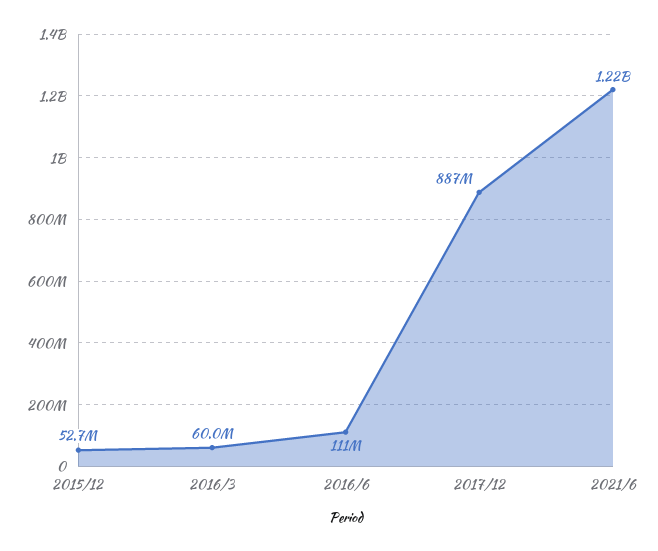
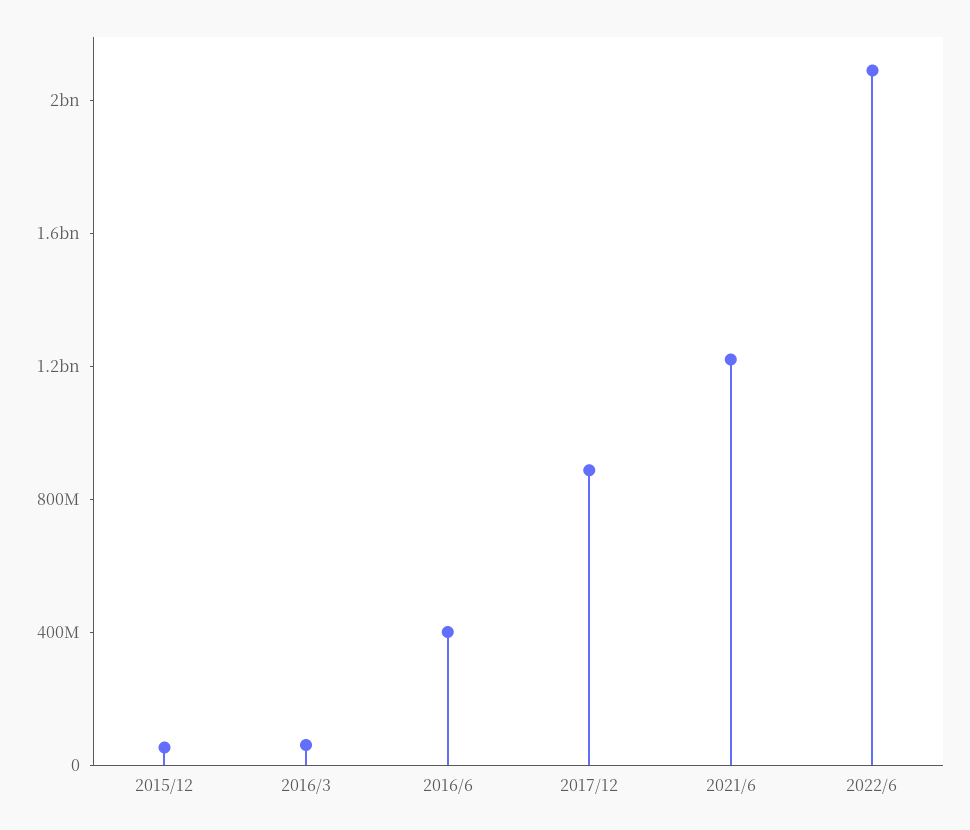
2016/6: 111000000 -> 400000000
2022/6: none -> 2100000000

